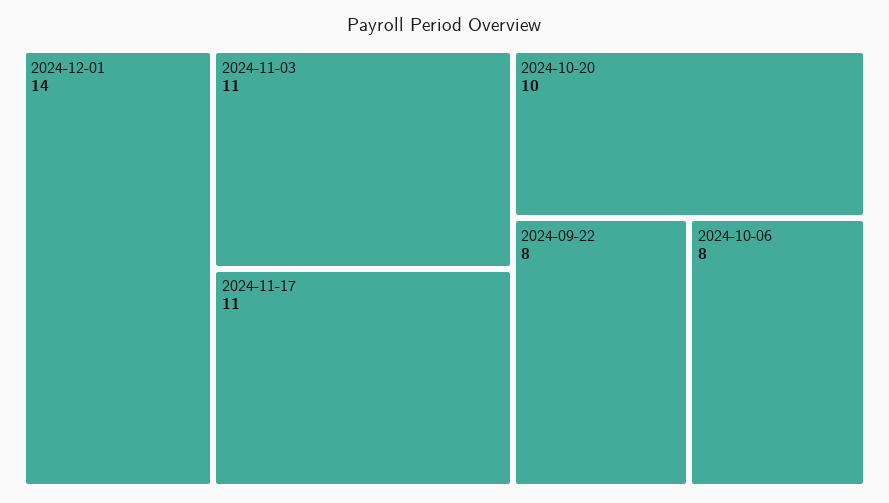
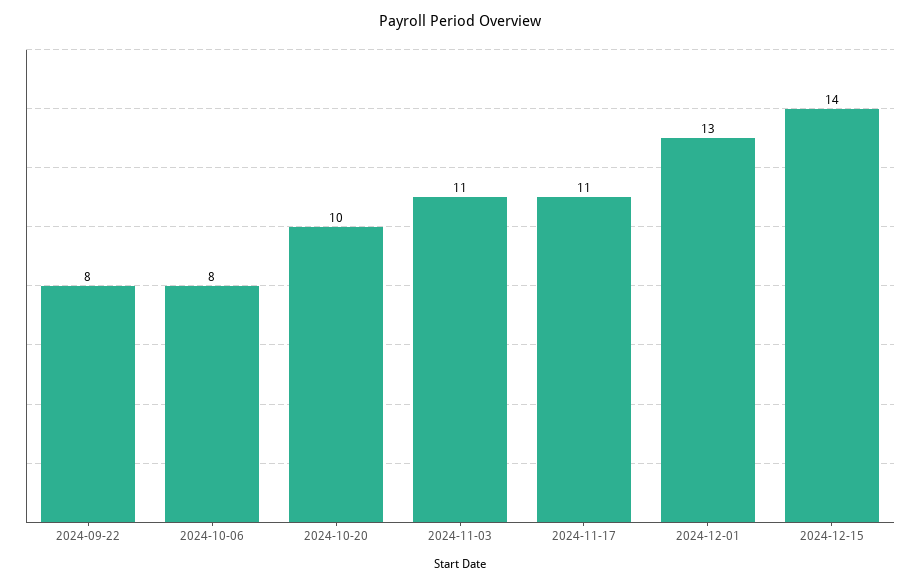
2024-12-01: 14 -> 13
2024-12-15: none -> 14

